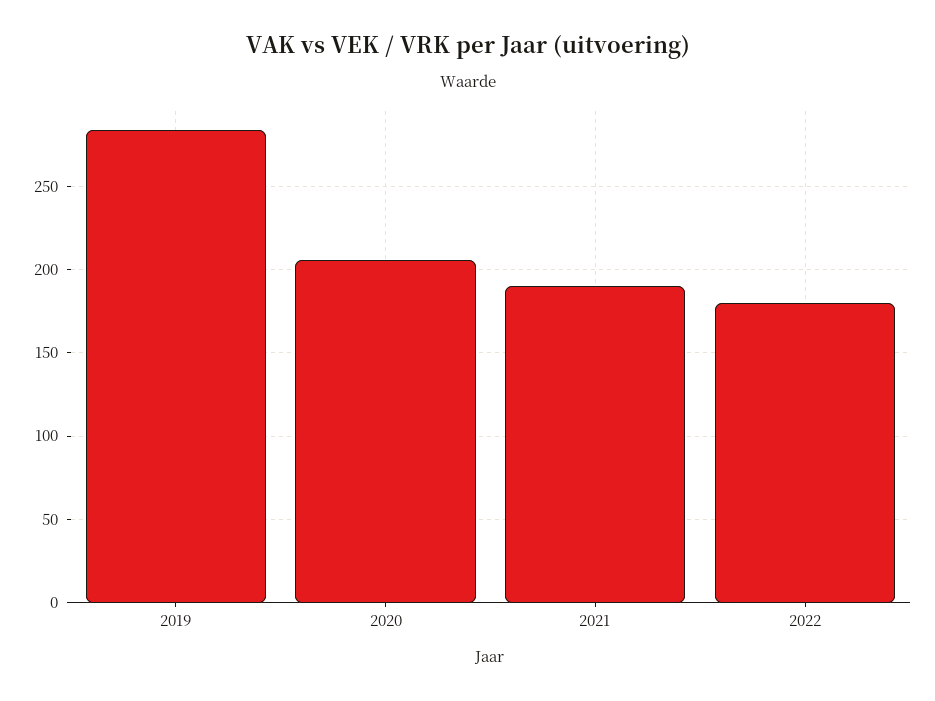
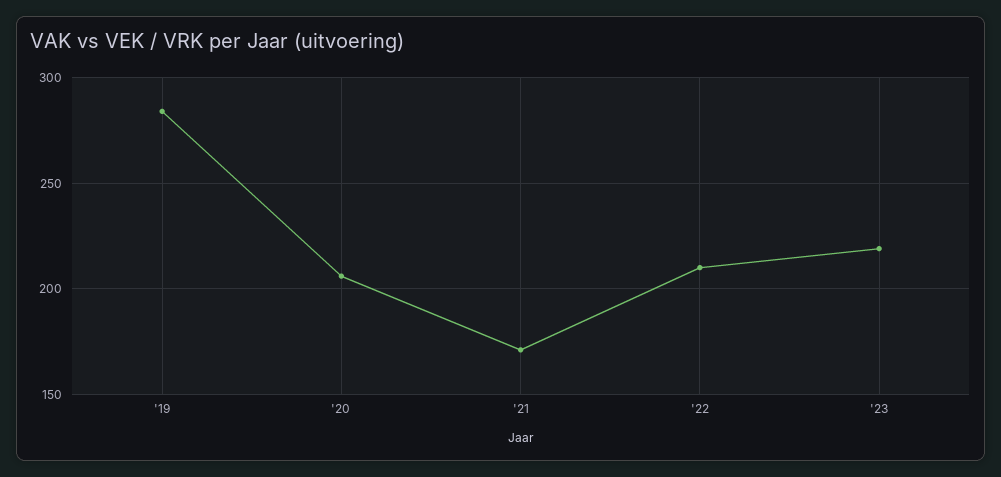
2021: 190 -> 170
2022: 180 -> 210
'23: none -> 220

